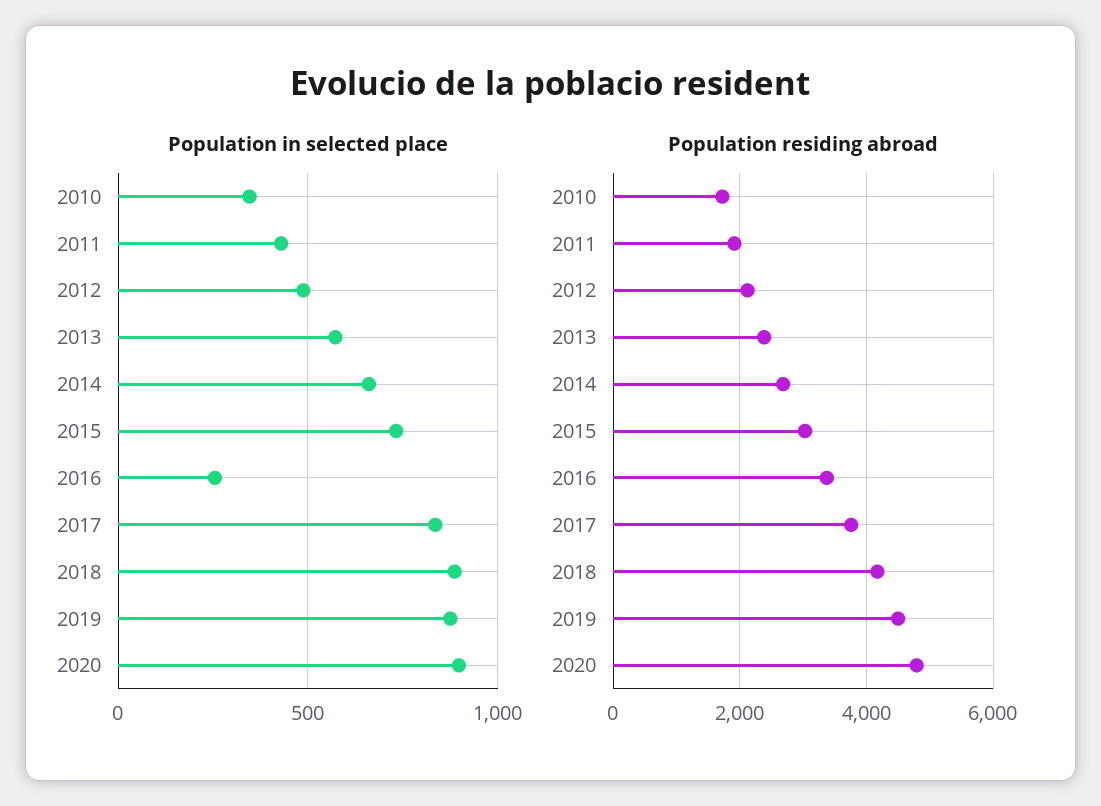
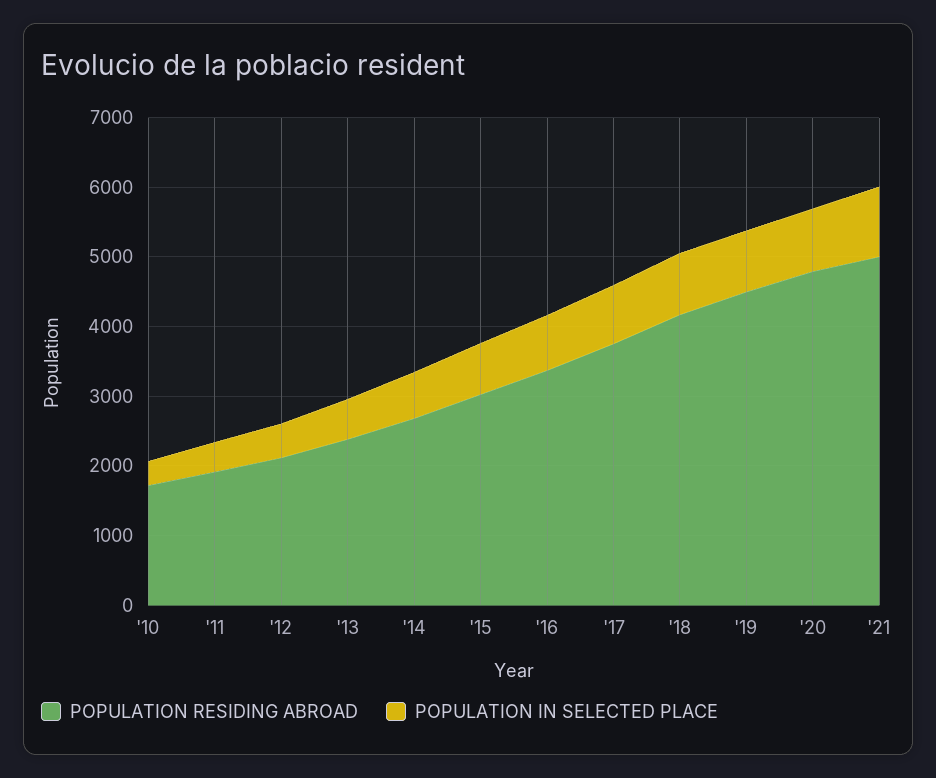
Population in selected place, 2016: 250 -> 800
Population residing abroad, '21: none -> 5000
Population in selected place, '21: none -> 1000

